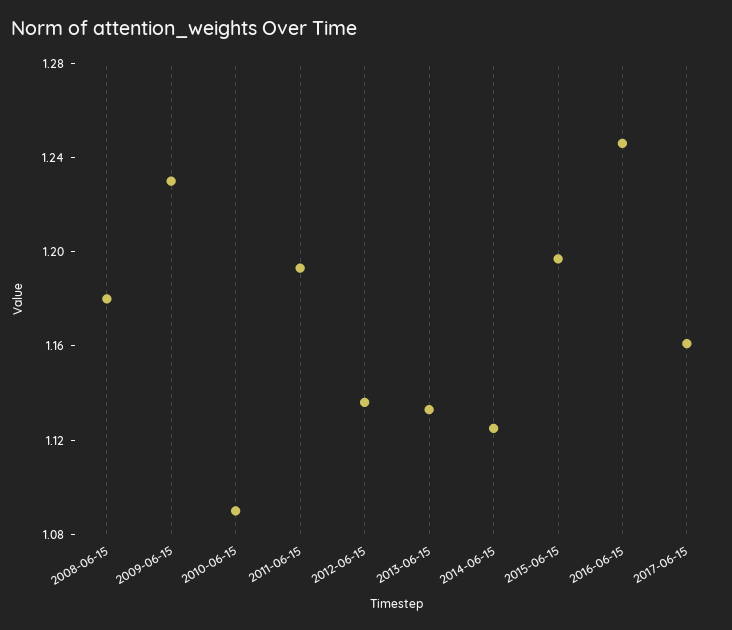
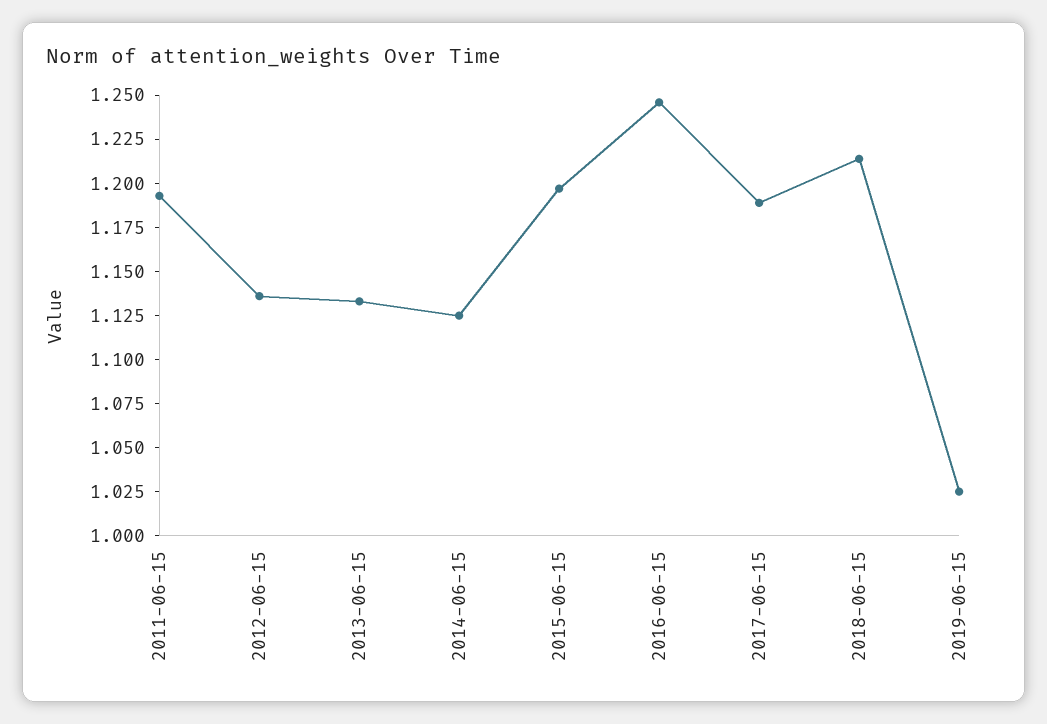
2008-06-15: 1.18 -> none
2009-06-15: 1.23 -> none
2010-06-15: 1.09 -> none
2017-06-15: 1.16 -> 1.19
2018-06-15: none -> 1.215
2019-06-15: none -> 1.025

